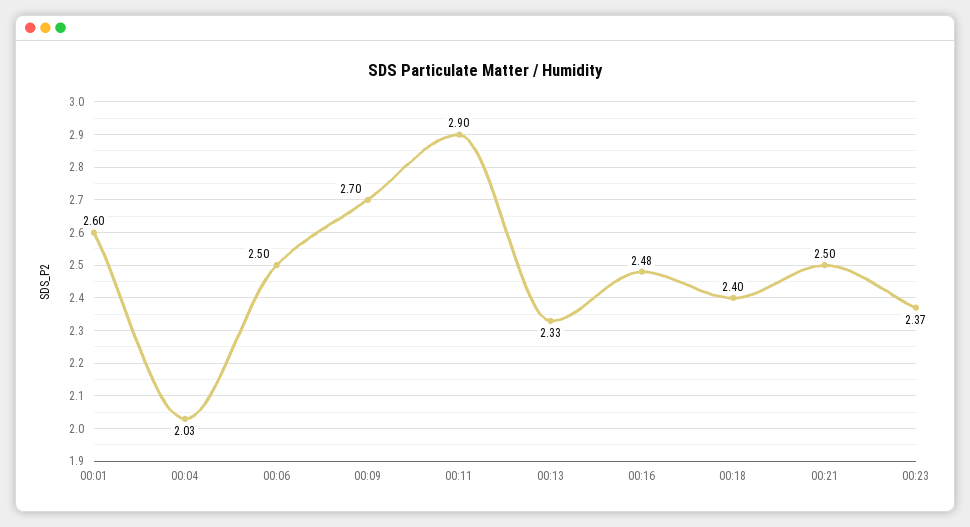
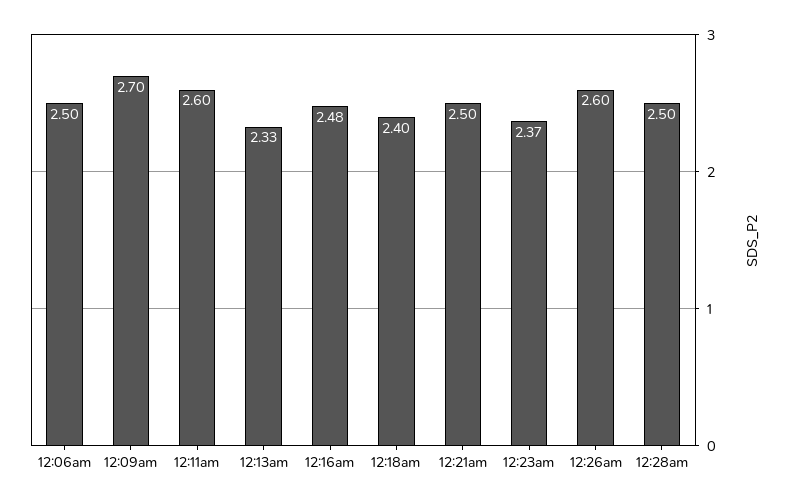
00:01: 2.6 -> none
00:04: 2.03 -> none
00:11: 2.9 -> 2.6
12:26am: none -> 2.6
12:28am: none -> 2.5

